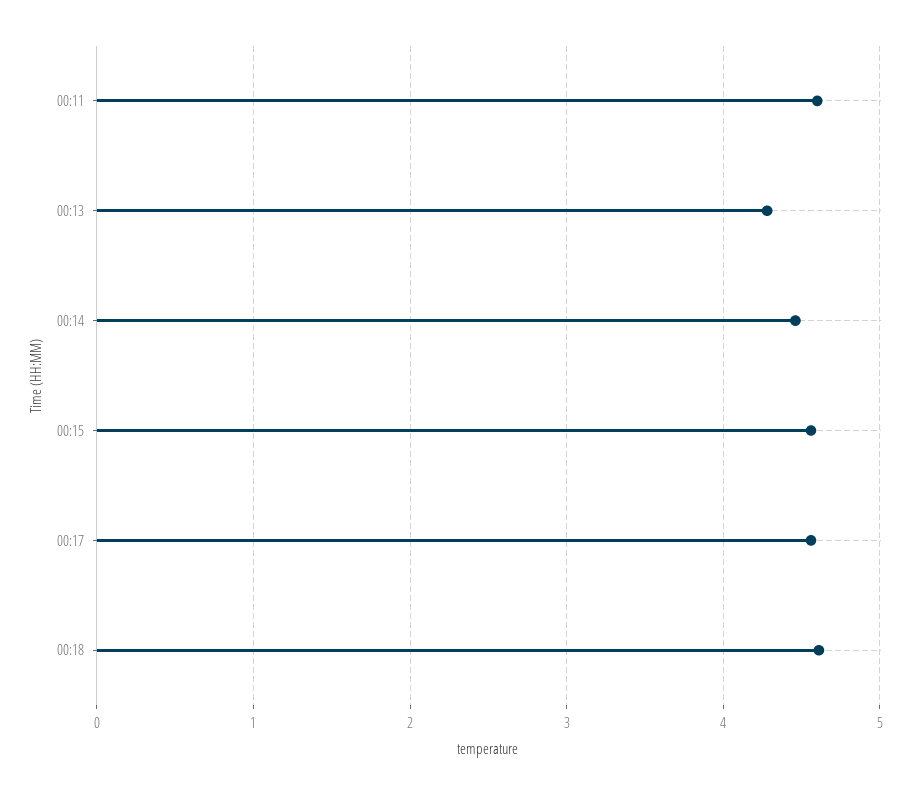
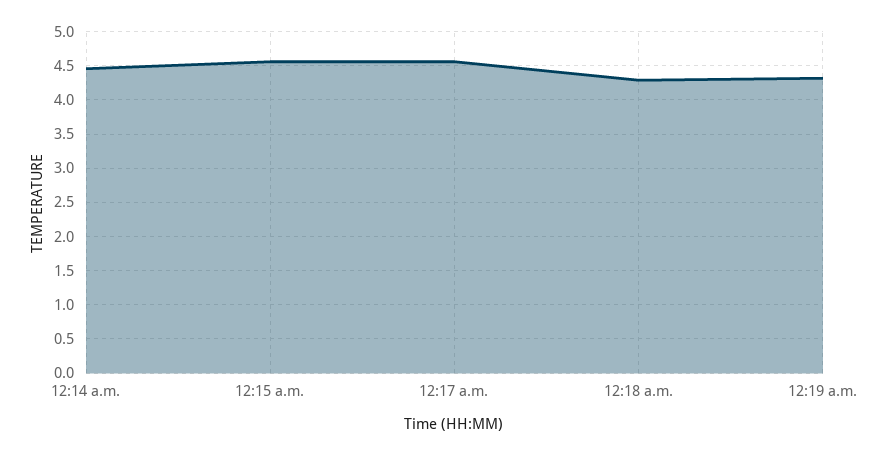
00:11: 4.6 -> none
00:13: 4.3 -> none
00:18: 4.6 -> 4.3
12:19 a.m.: none -> 4.3

